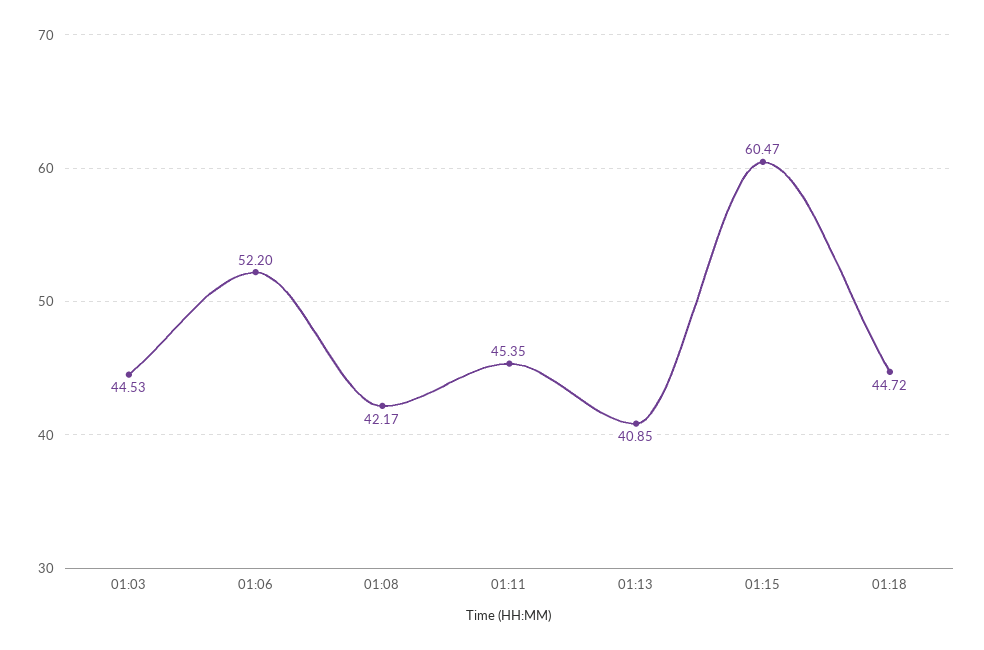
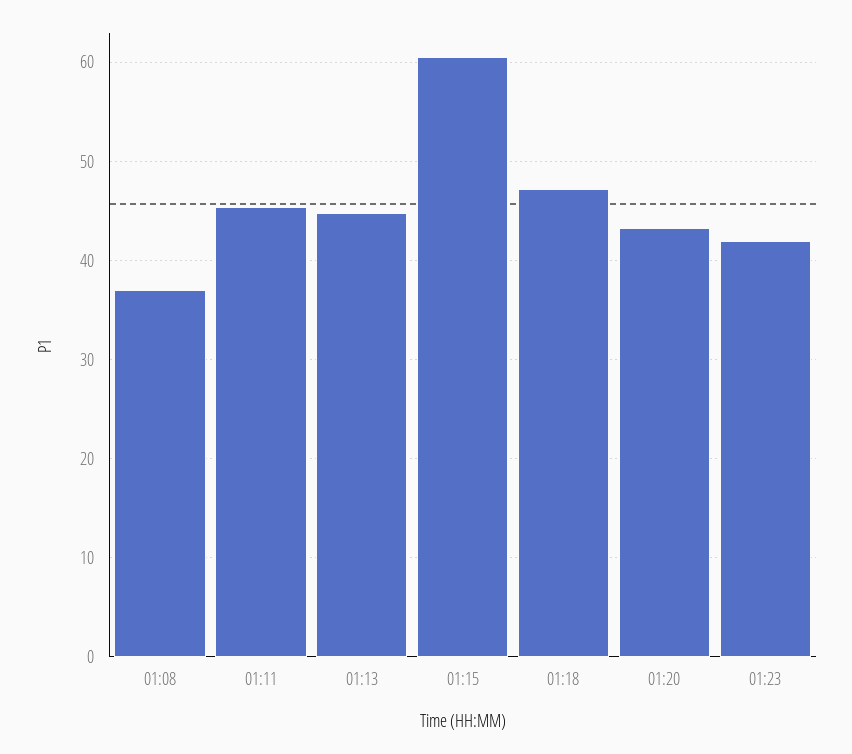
01:03: 44.53 -> none
01:06: 52.2 -> none
01:08: 42.17 -> 37
01:13: 40.85 -> 45
01:18: 44.72 -> 47
01:20: none -> 43
01:23: none -> 42

